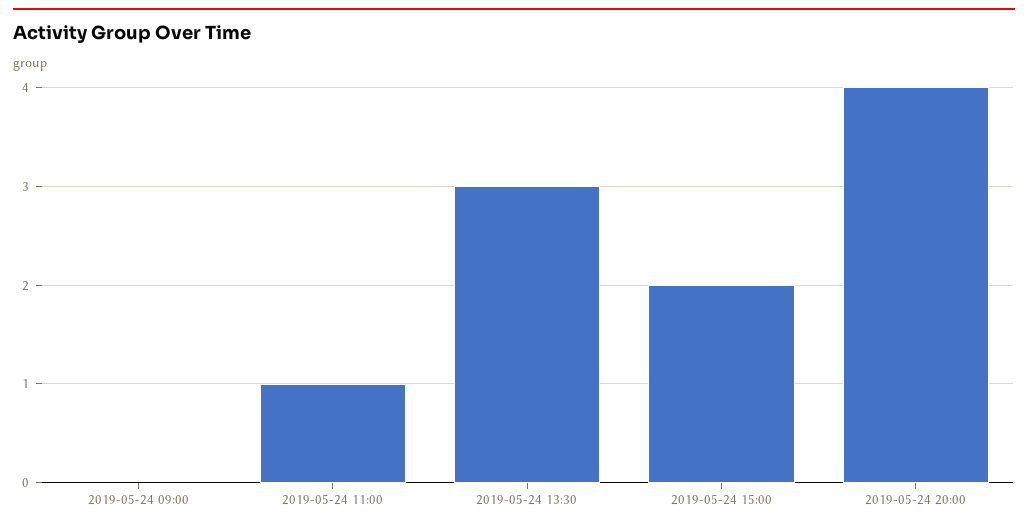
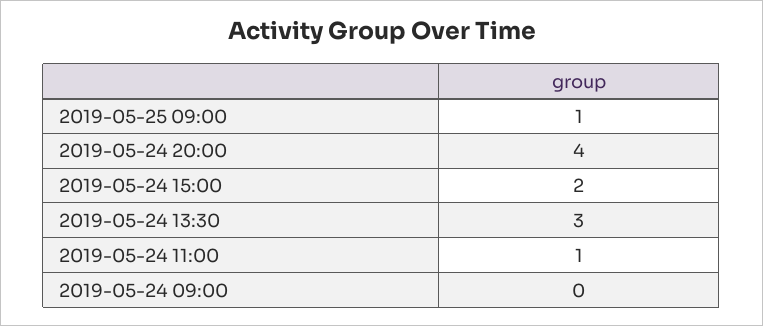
2019-05-25 09:00: none -> 1

